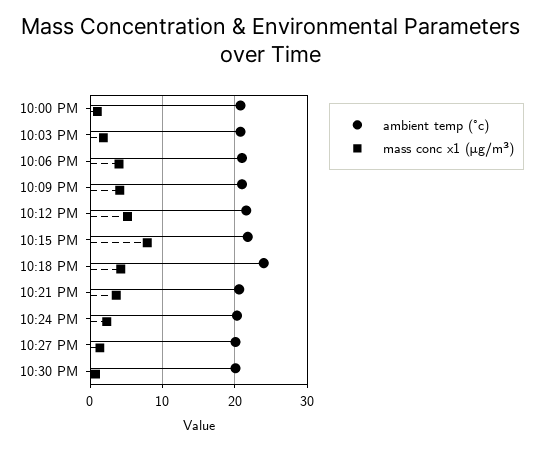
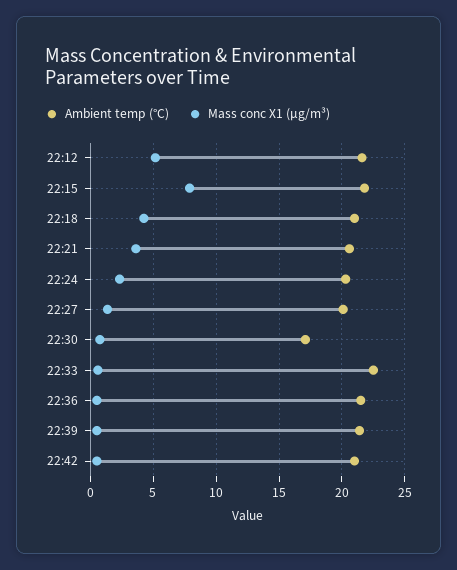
ambient temp (°c), 10:00 PM: 21 -> none
mass conc x1 (μg/m³), 10:00 PM: 1 -> none
ambient temp (°c), 10:03 PM: 21 -> none
mass conc x1 (μg/m³), 10:03 PM: 2 -> none
ambient temp (°c), 10:06 PM: 21 -> none
mass conc x1 (μg/m³), 10:06 PM: 4 -> none
ambient temp (°c), 10:09 PM: 21 -> none
mass conc x1 (μg/m³), 10:09 PM: 4 -> none
ambient temp (°c), 10:18 PM: 24 -> 21
ambient temp (°c), 10:30 PM: 20 -> 17
ambient temp (°c), 22:33: none -> 22.5
mass conc x1 (μg/m³), 22:33: none -> 0.5
ambient temp (°c), 22:36: none -> 21.5
mass conc x1 (μg/m³), 22:36: none -> 0.5
ambient temp (°c), 22:39: none -> 21.5
mass conc x1 (μg/m³), 22:39: none -> 0.5
ambient temp (°c), 22:42: none -> 21
mass conc x1 (μg/m³), 22:42: none -> 0.5

